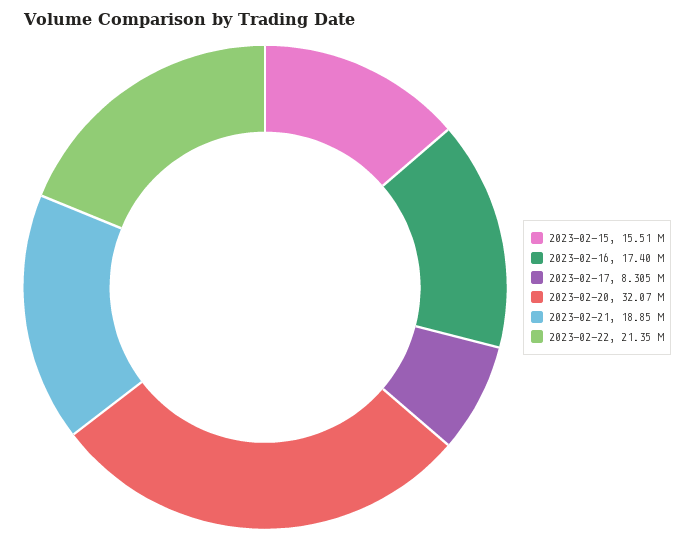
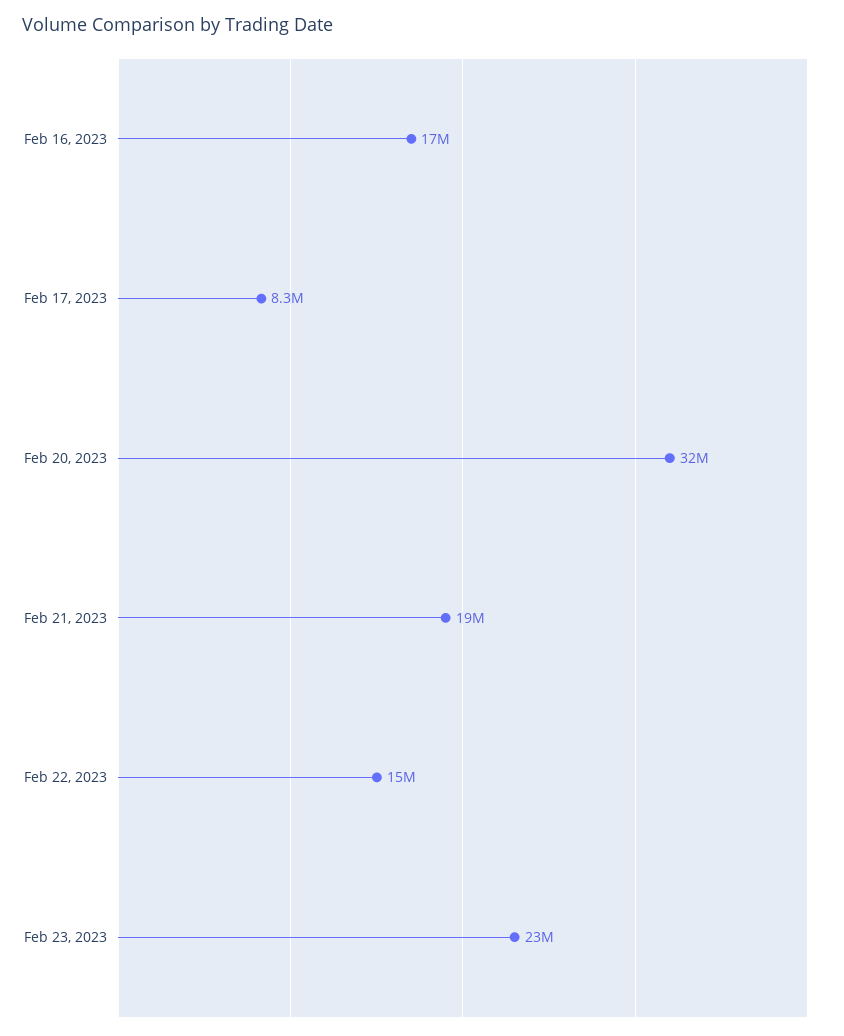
2023-02-15: 15510000 -> none
2023-02-22: 21350000 -> 15000000
Feb 23, 2023: none -> 23000000

